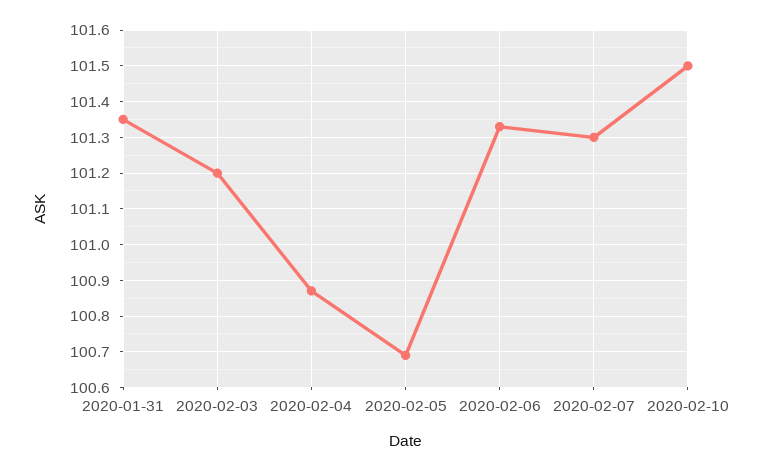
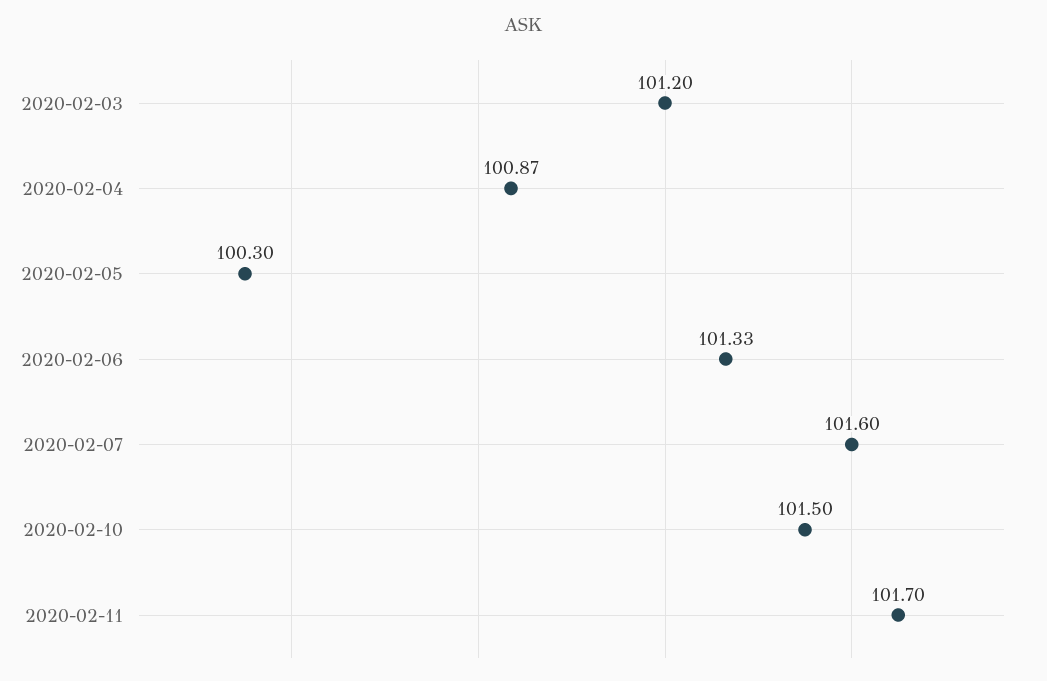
2020-01-31: 101.35 -> none
2020-02-05: 100.7 -> 100.3
2020-02-07: 101.3 -> 101.6
2020-02-11: none -> 101.7

